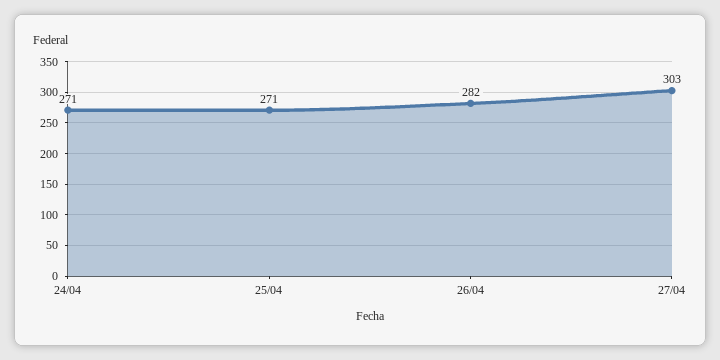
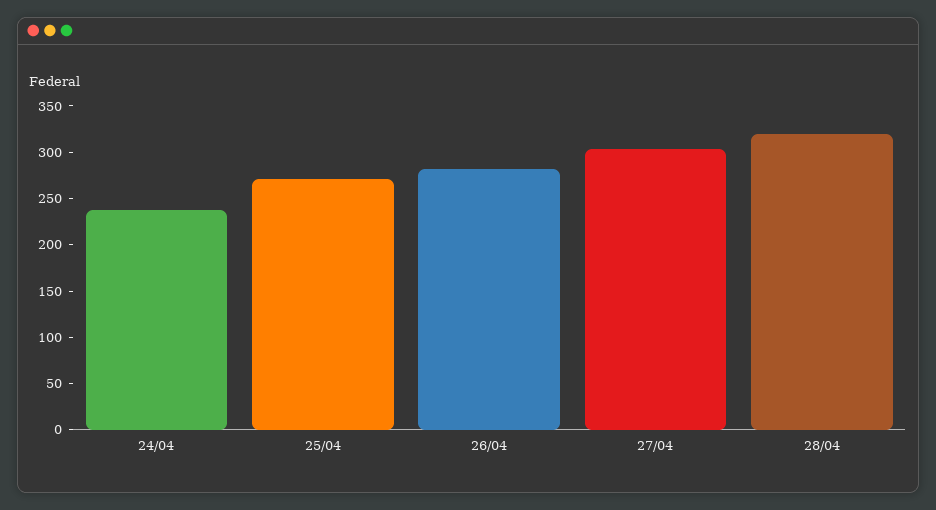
24/04: 271 -> 240
28/04: none -> 320

